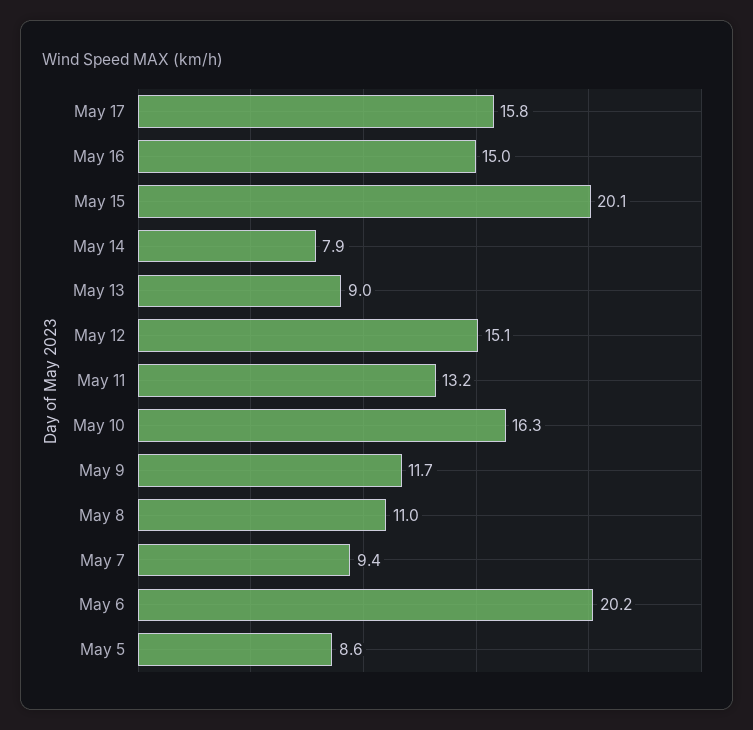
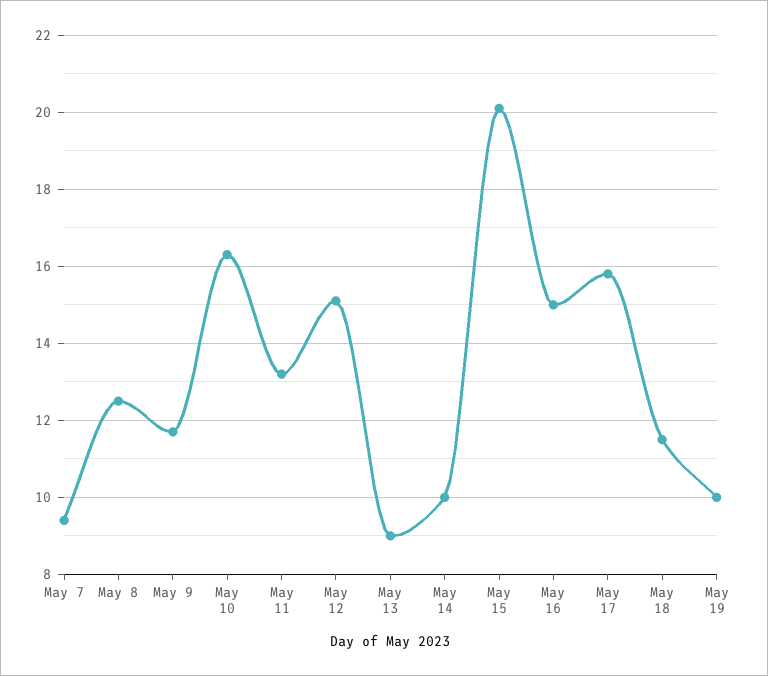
May 14: 7.9 -> 10
May 8: 11 -> 12.5
May 6: 20.2 -> none
May 5: 8.6 -> none
May 18: none -> 11.5
May 19: none -> 10

